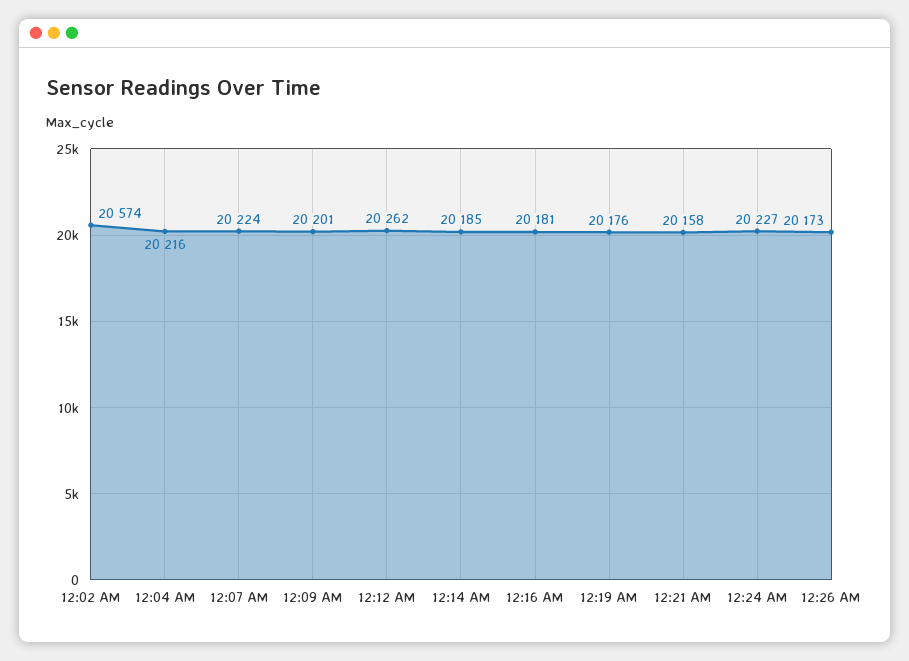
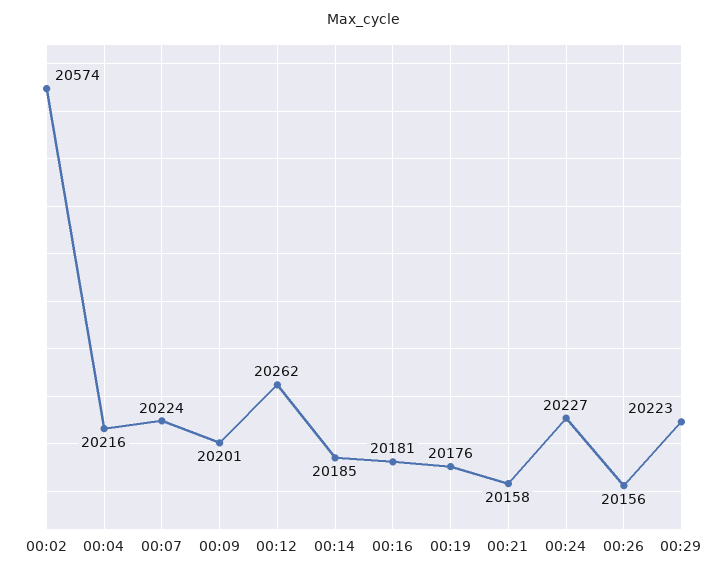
12:26 AM: 20173 -> 20156
00:29: none -> 20223

